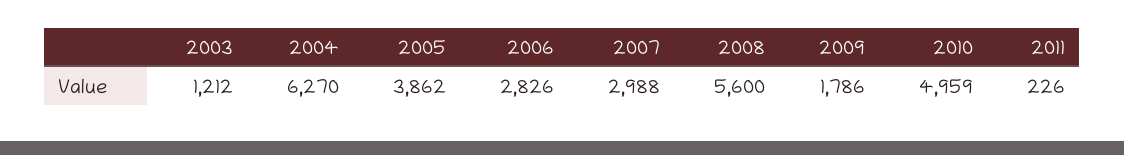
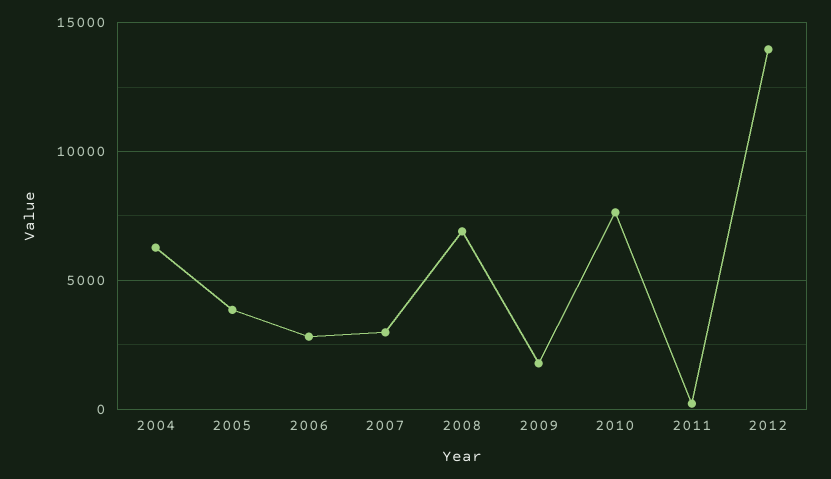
2003: 1212 -> none
2008: 5600 -> 7000
2010: 4959 -> 7500
2012: none -> 14000

